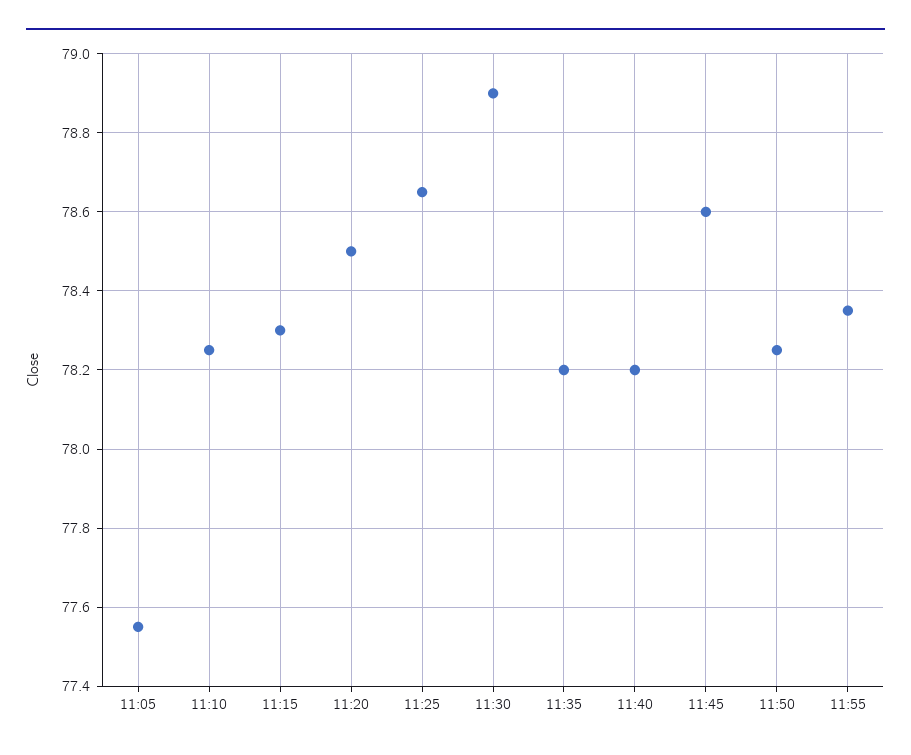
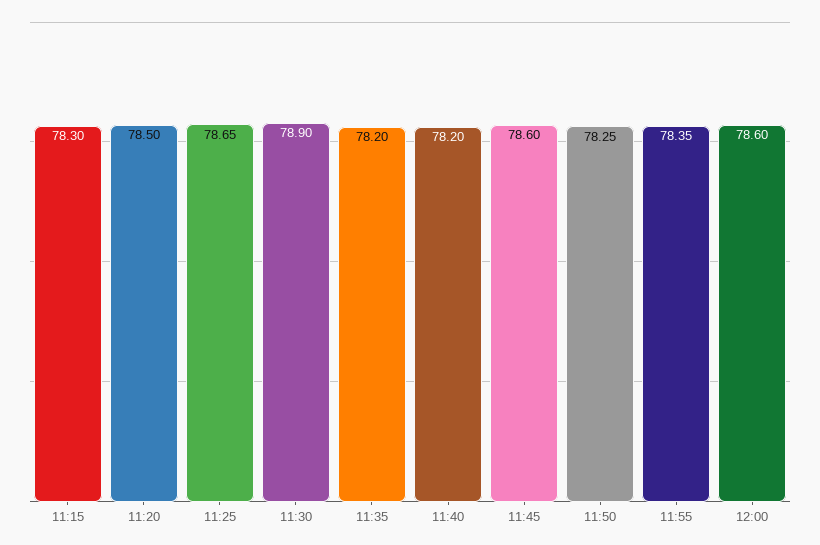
11:05: 77.55 -> none
11:10: 78.25 -> none
12:00: none -> 78.6

